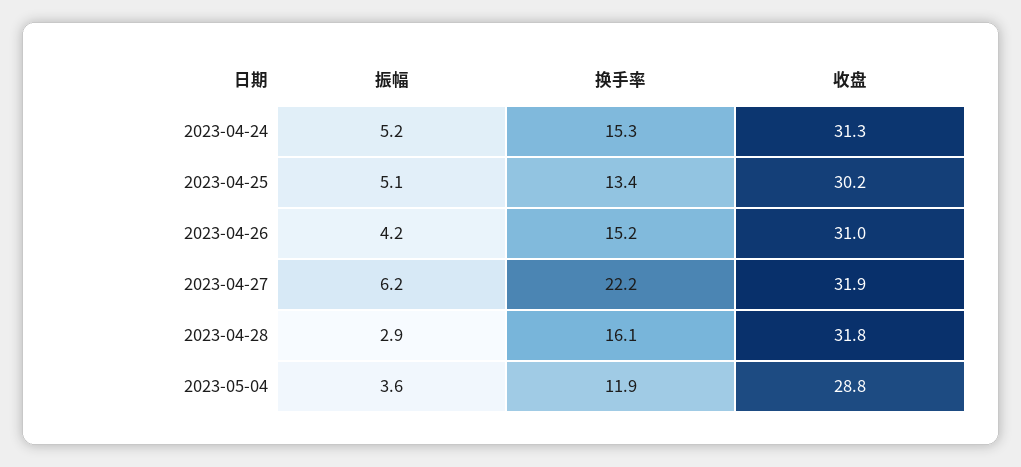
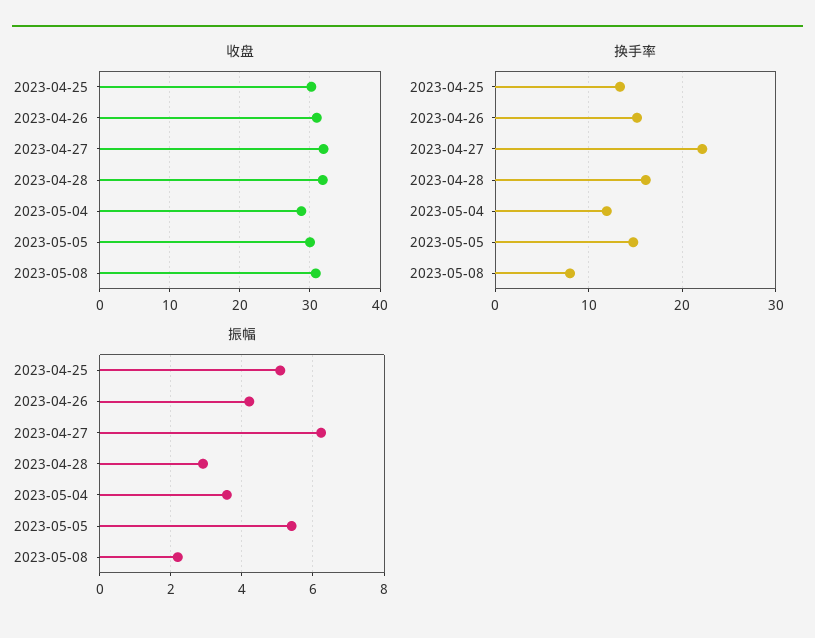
振幅, 2023-04-24: 5.2 -> none
换手率, 2023-04-24: 15.3 -> none
收盘, 2023-04-24: 31.3 -> none
收盘, 2023-05-05: none -> 30
收盘, 2023-05-08: none -> 31
换手率, 2023-05-05: none -> 15
换手率, 2023-05-08: none -> 8
振幅, 2023-05-05: none -> 5.4
振幅, 2023-05-08: none -> 2.2

